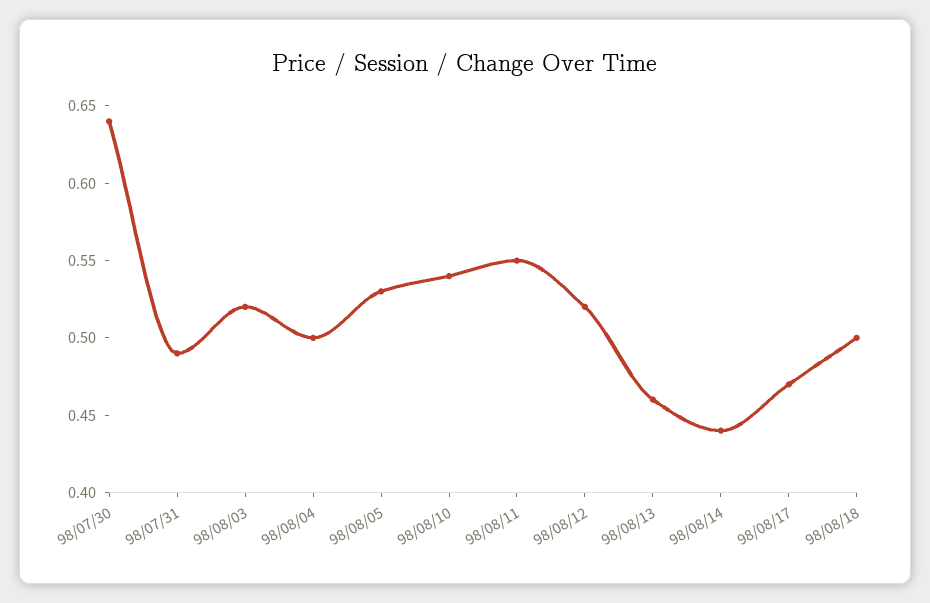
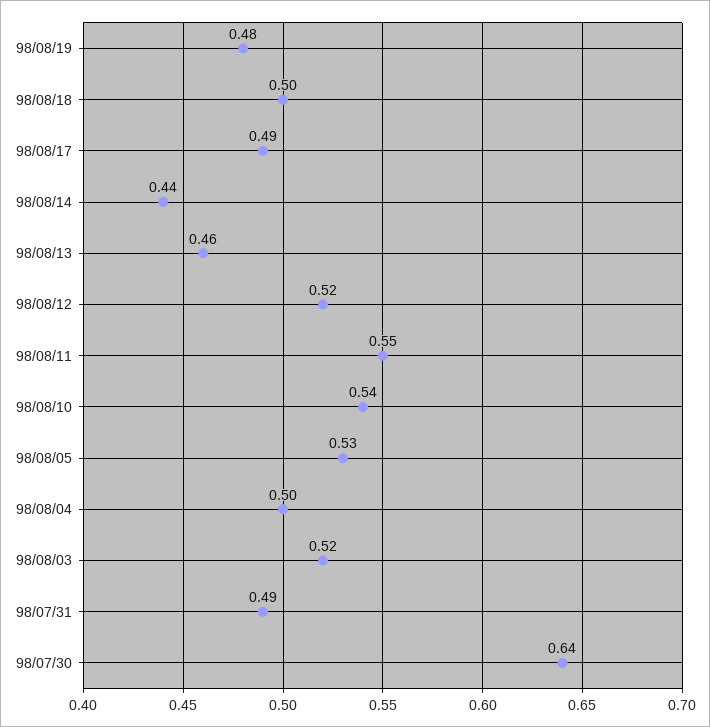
98/08/17: 0.47 -> 0.49
98/08/19: none -> 0.48

